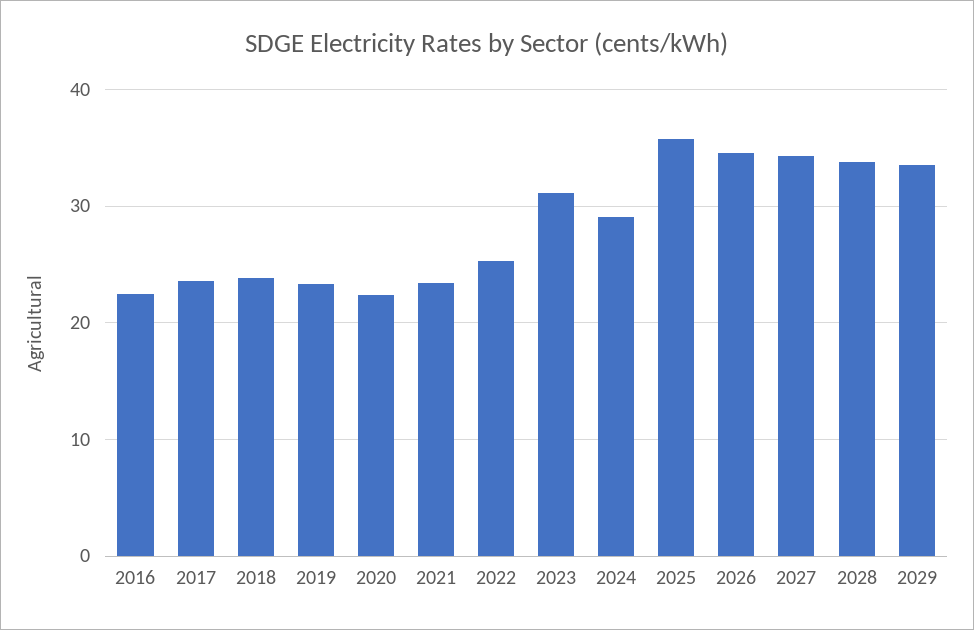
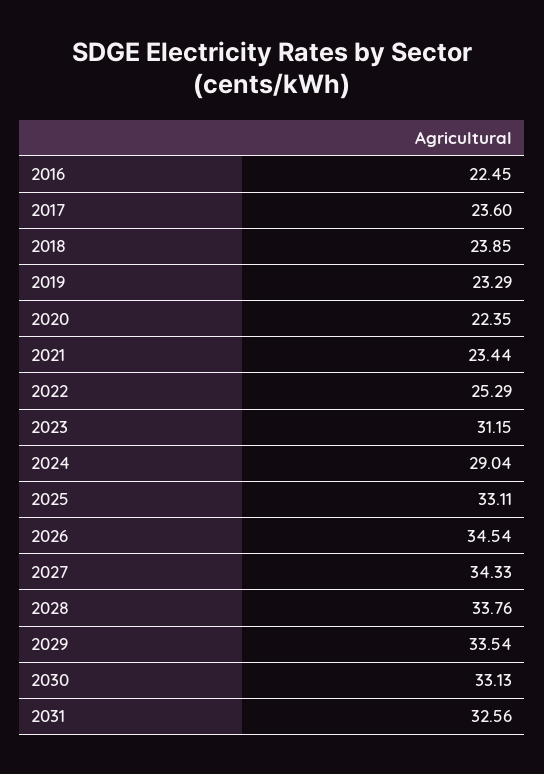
2025: 36 -> 33.11
2030: none -> 33.13
2031: none -> 32.56

